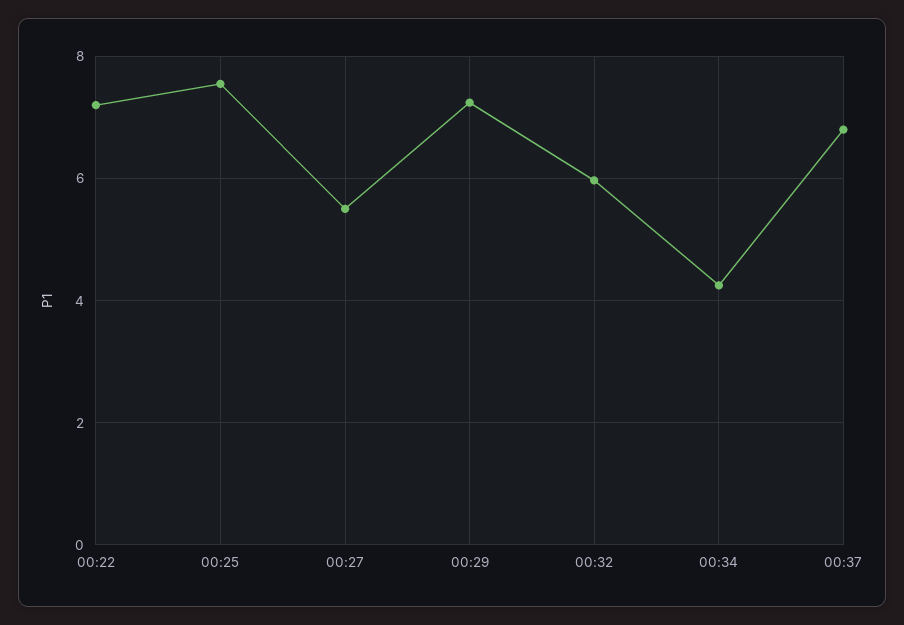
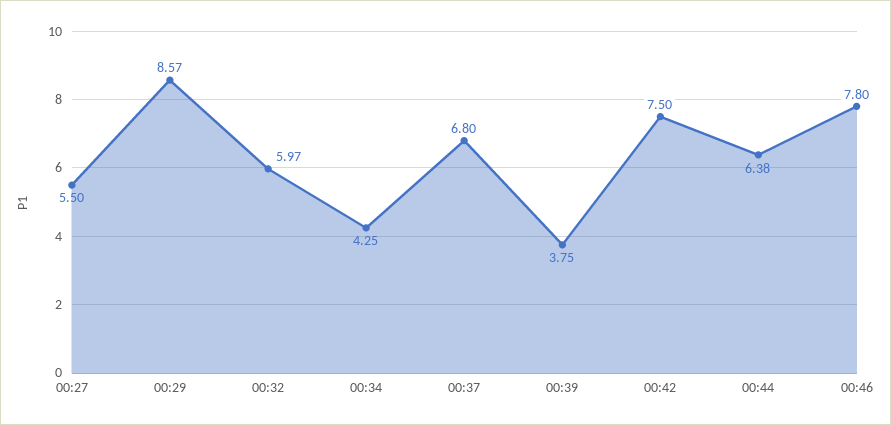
00:22: 7.2 -> none
00:25: 7.6 -> none
00:29: 7.2 -> 8.57
00:39: none -> 3.75
00:42: none -> 7.5
00:44: none -> 6.38
00:46: none -> 7.8

